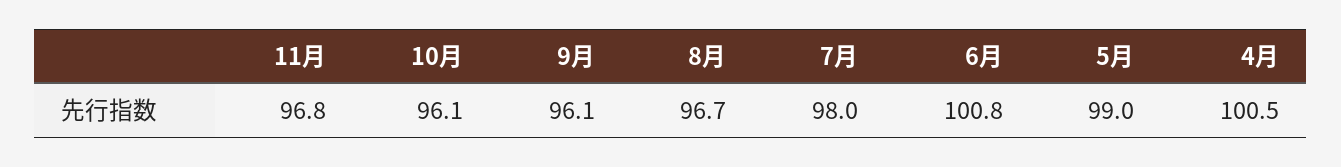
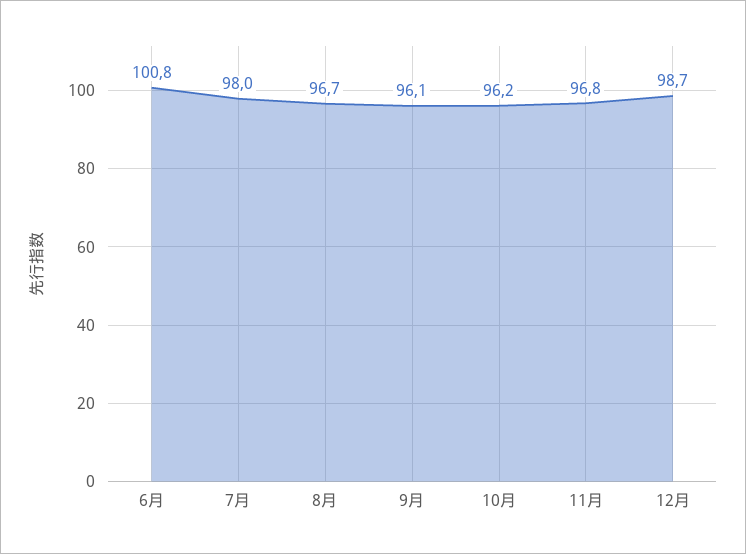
10月: 96.1 -> 96.2
5月: 99 -> none
4月: 100.5 -> none
12月: none -> 98.7

